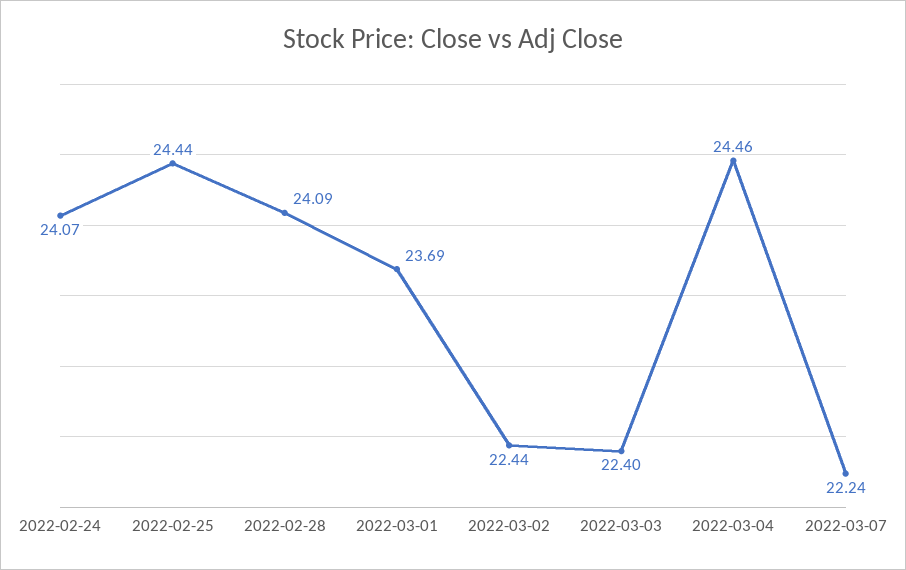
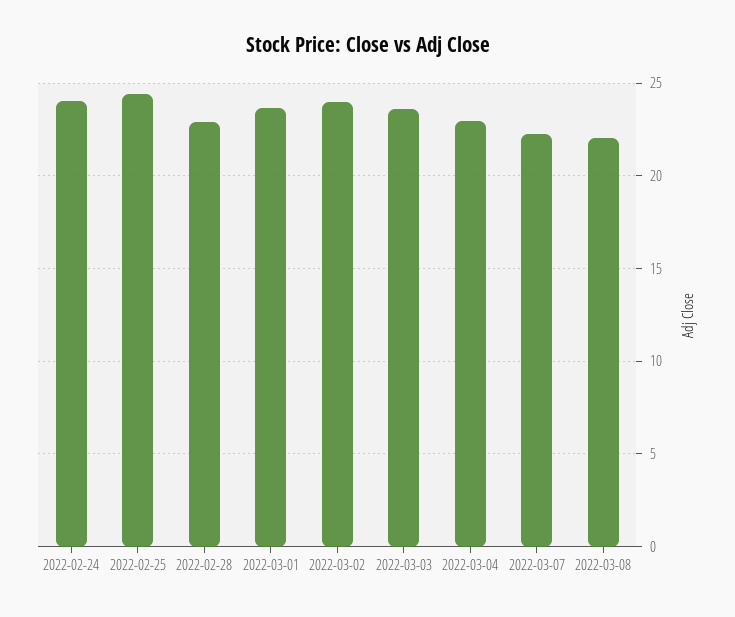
2022-02-28: 24.09 -> 23
2022-03-02: 22.44 -> 24
2022-03-03: 22.4 -> 23.5
2022-03-04: 24.46 -> 23
2022-03-08: none -> 22

